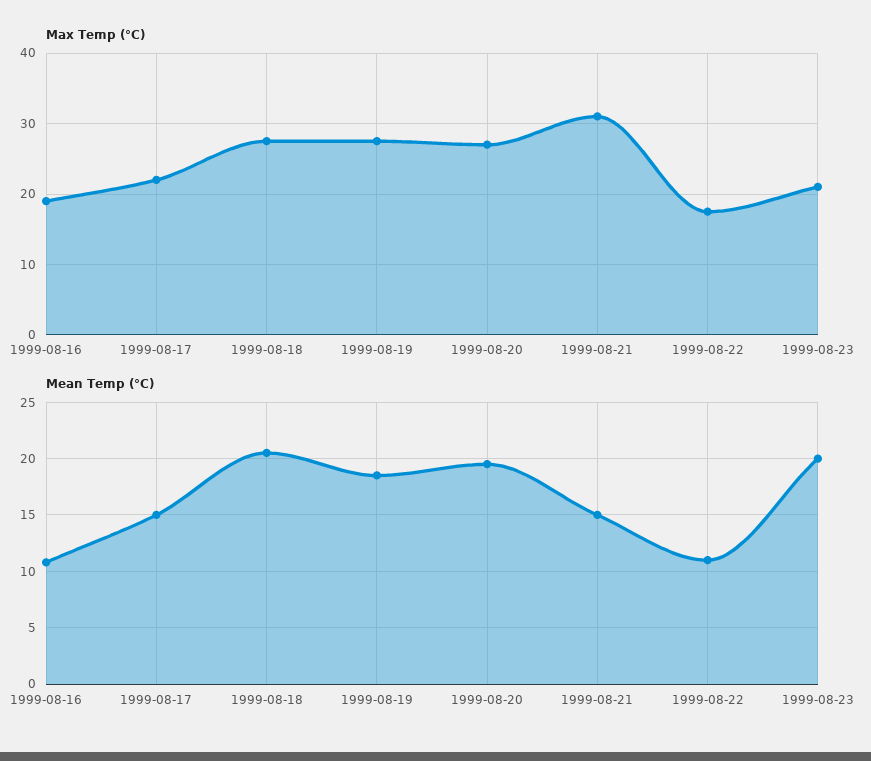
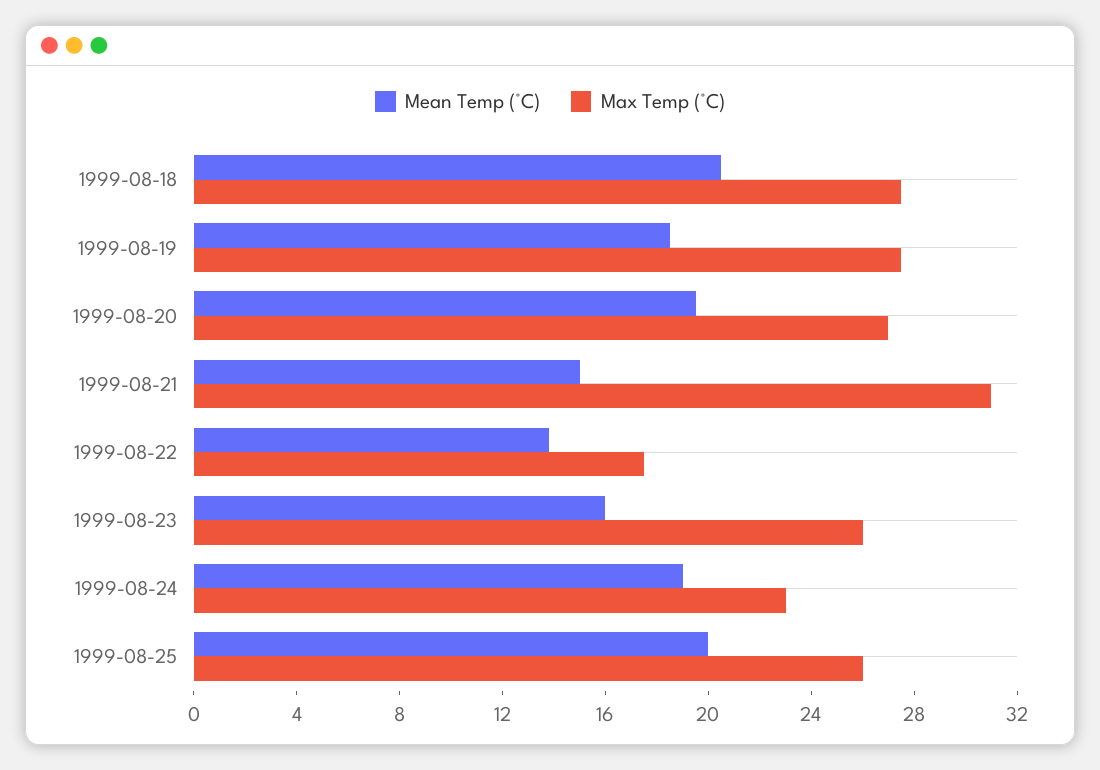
Max Temp (°C), 1999-08-16: 19 -> none
Max Temp (°C), 1999-08-17: 22 -> none
Max Temp (°C), 1999-08-23: 21 -> 26
Mean Temp (°C), 1999-08-16: 11 -> none
Mean Temp (°C), 1999-08-17: 15 -> none
Mean Temp (°C), 1999-08-22: 11 -> 14
Mean Temp (°C), 1999-08-23: 20 -> 16
Mean Temp (°C), 1999-08-24: none -> 19
Max Temp (°C), 1999-08-24: none -> 23
Mean Temp (°C), 1999-08-25: none -> 20
Max Temp (°C), 1999-08-25: none -> 26

